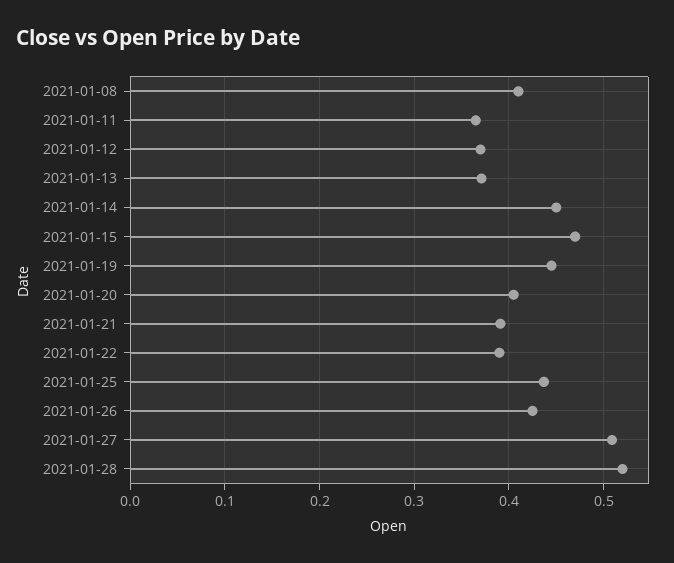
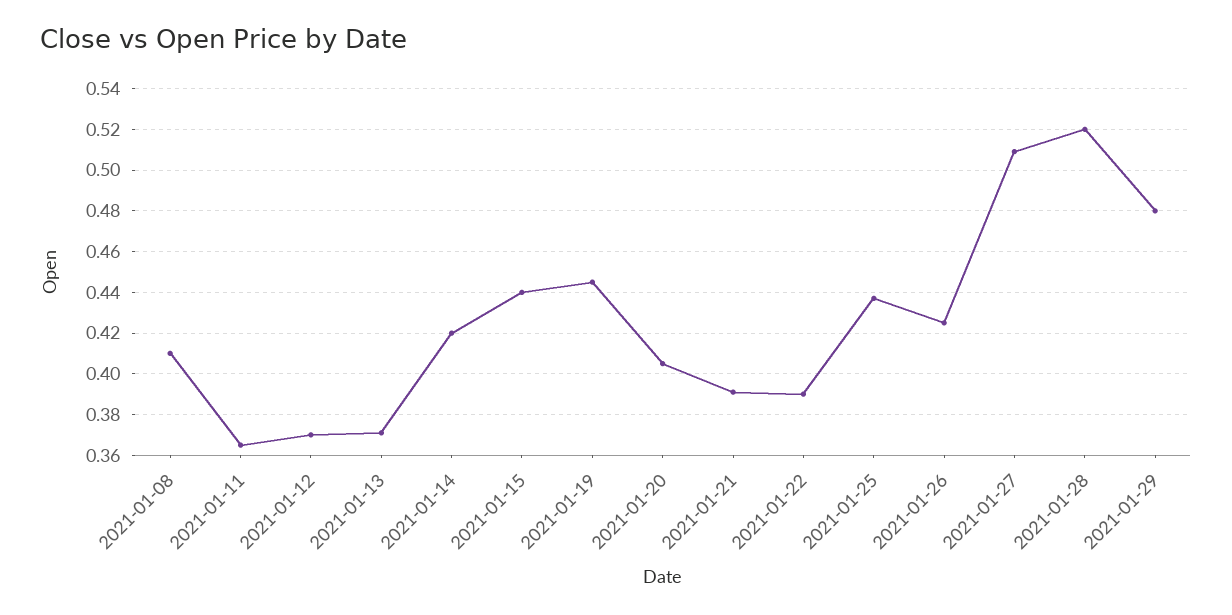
2021-01-14: 0.45 -> 0.42
2021-01-15: 0.47 -> 0.44
2021-01-29: none -> 0.48

